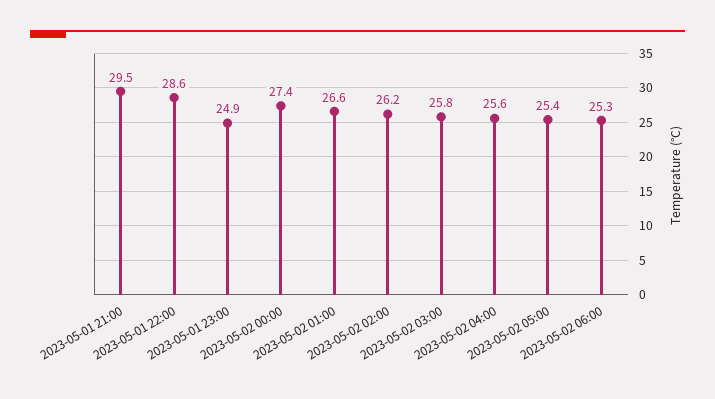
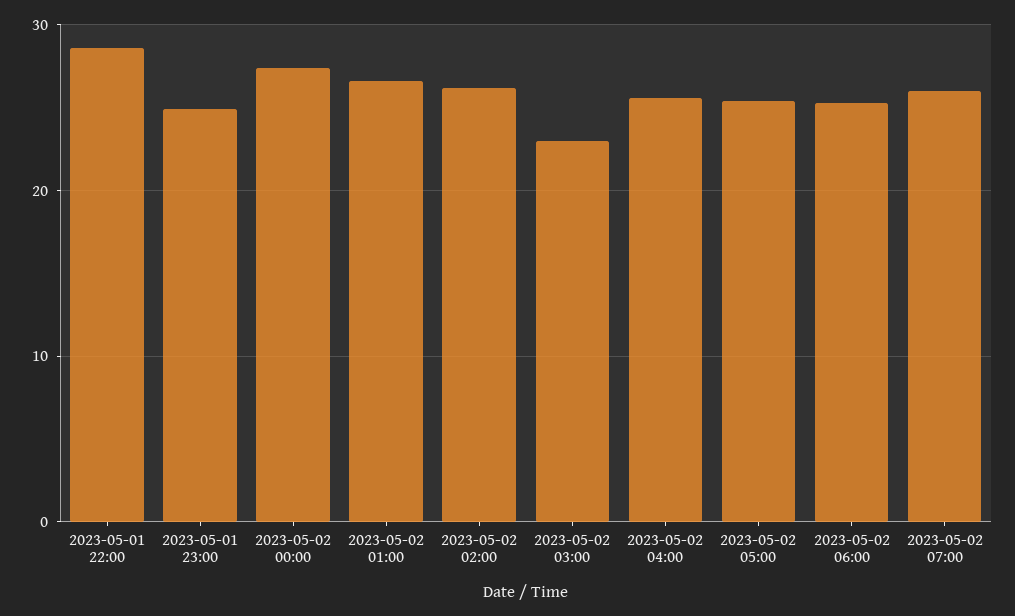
2023-05-01 21:00: 29.5 -> none
2023-05-02 03:00: 25.8 -> 23
2023-05-02 07:00: none -> 26

